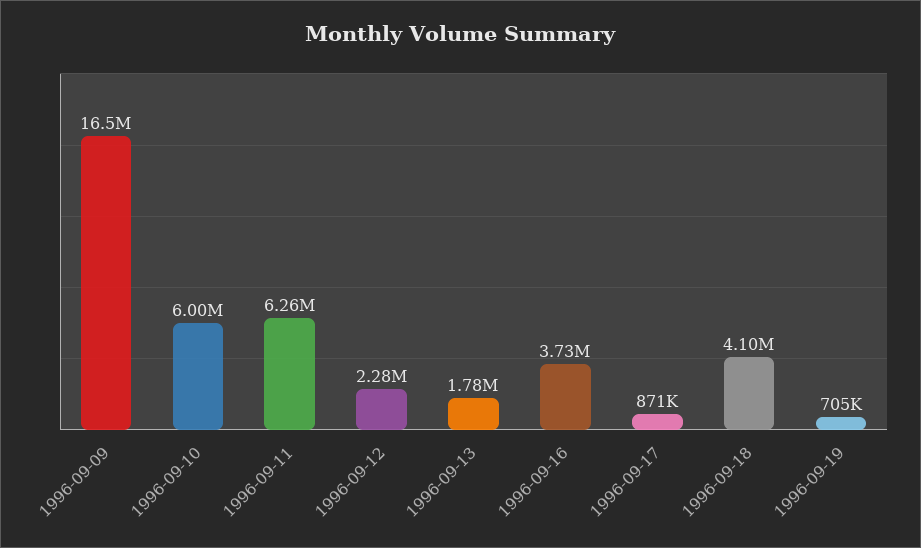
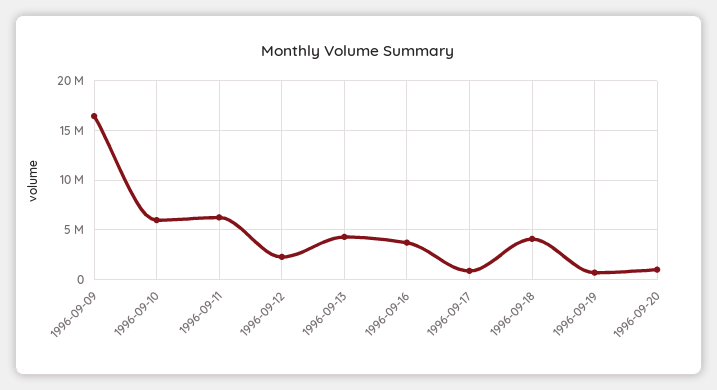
1996-09-13: 1780000 -> 4000000
1996-09-20: none -> 1000000

